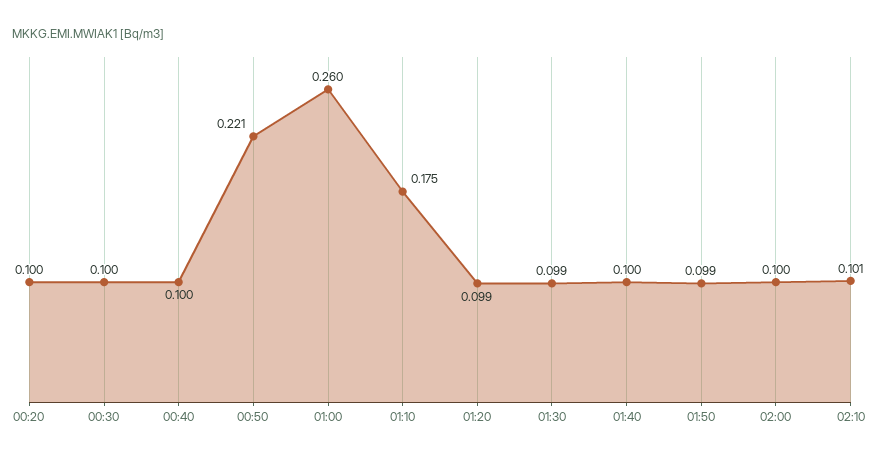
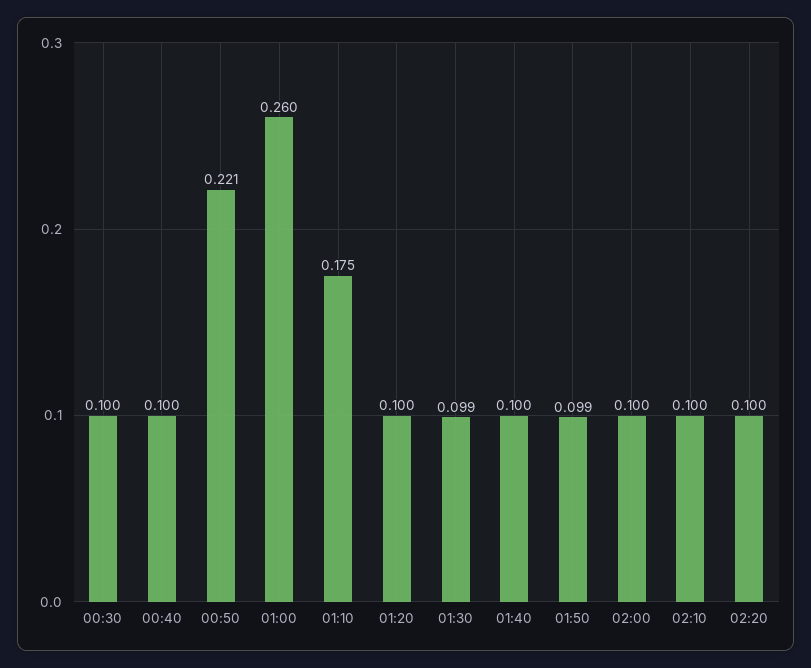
00:20: 0.1 -> none
01:20: 0.099 -> 0.1
02:10: 0.101 -> 0.1
02:20: none -> 0.1

